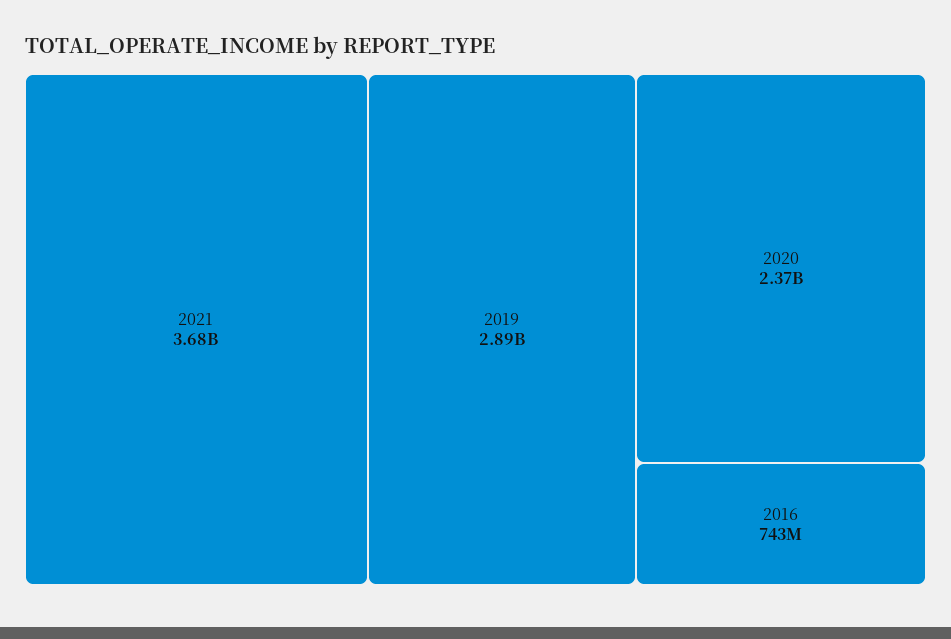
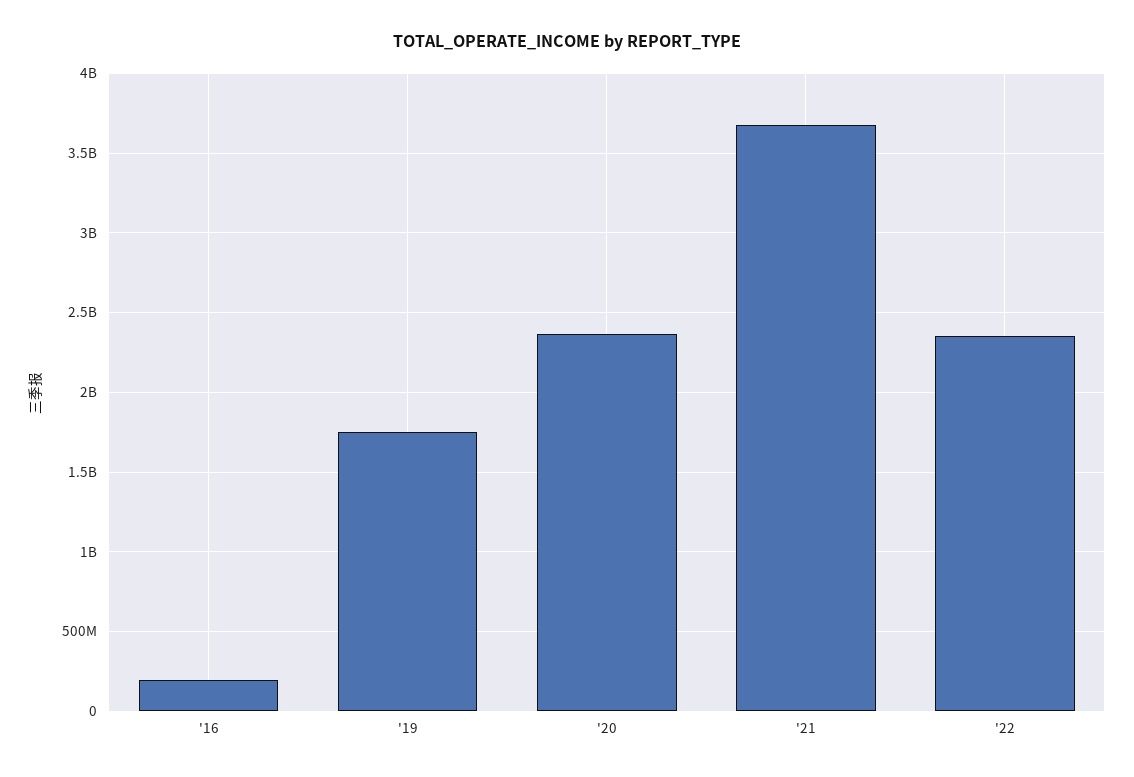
2019: 2890000000 -> 1750000000
2016: 743000000 -> 200000000
'22: none -> 2350000000

